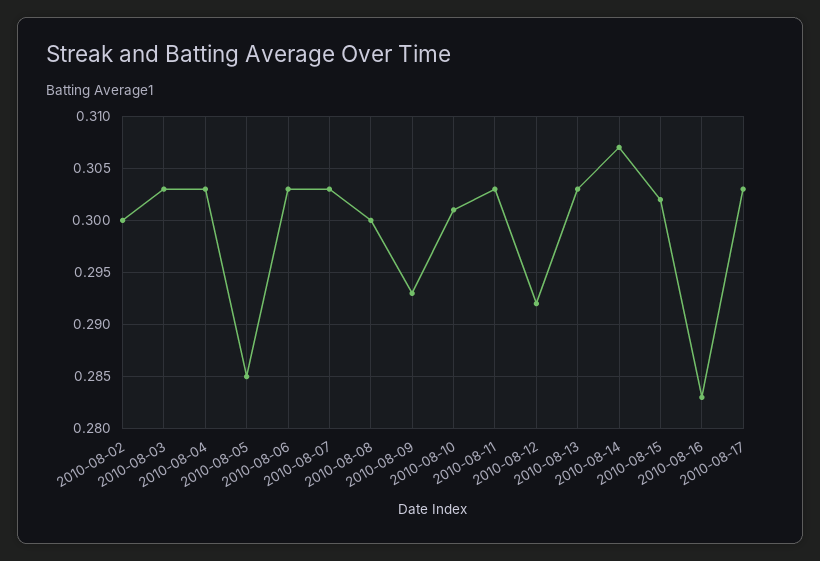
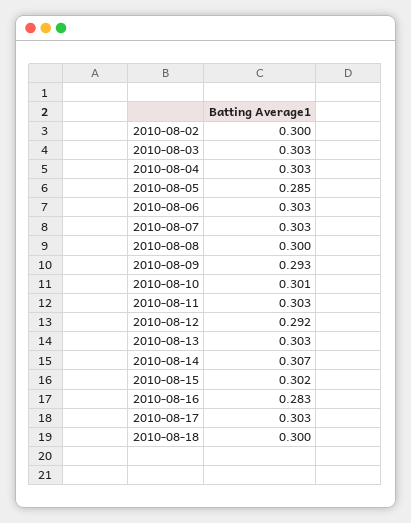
2010-08-18: none -> 0.3

